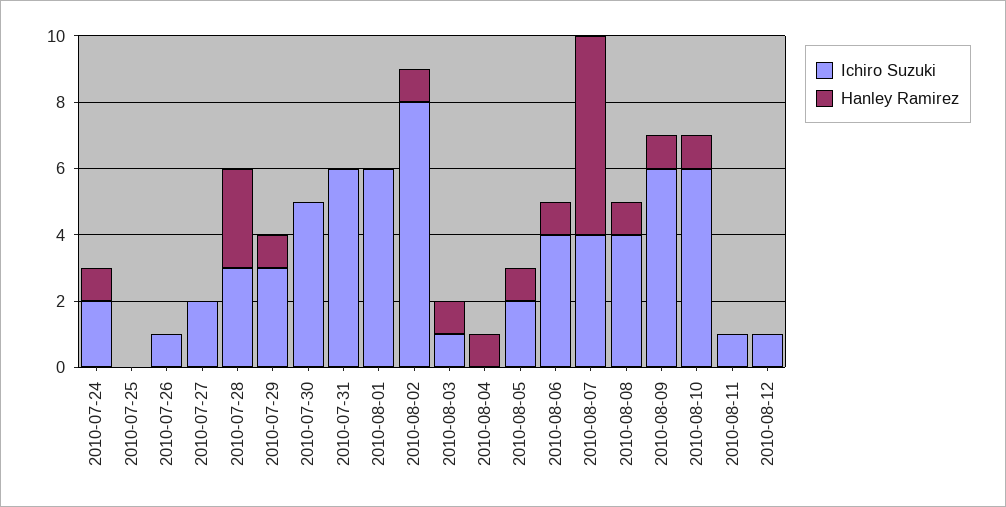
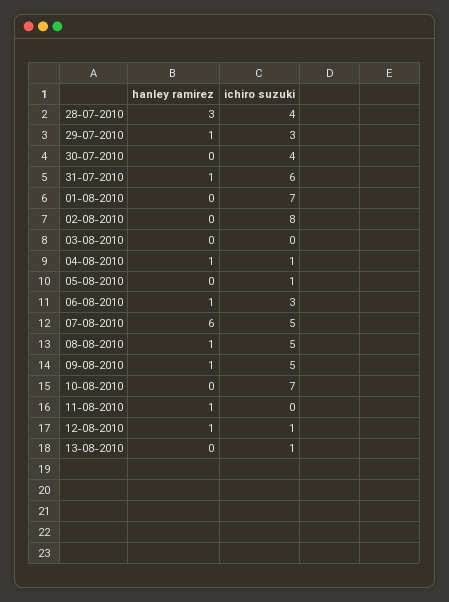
Ichiro Suzuki, 2010-07-24: 2 -> none
Hanley Ramirez, 2010-07-24: 1 -> none
Ichiro Suzuki, 2010-07-25: 0 -> none
Hanley Ramirez, 2010-07-25: 0 -> none
Ichiro Suzuki, 2010-07-26: 1 -> none
Hanley Ramirez, 2010-07-26: 0 -> none
Ichiro Suzuki, 2010-07-27: 2 -> none
Hanley Ramirez, 2010-07-27: 0 -> none
Ichiro Suzuki, 2010-07-28: 3 -> 4
Ichiro Suzuki, 2010-07-30: 5 -> 4
Hanley Ramirez, 2010-07-31: 0 -> 1
Ichiro Suzuki, 2010-08-01: 6 -> 7
Hanley Ramirez, 2010-08-02: 1 -> 0
Ichiro Suzuki, 2010-08-03: 1 -> 0
Hanley Ramirez, 2010-08-03: 1 -> 0
Ichiro Suzuki, 2010-08-04: 0 -> 1
Ichiro Suzuki, 2010-08-05: 2 -> 1
Hanley Ramirez, 2010-08-05: 1 -> 0
Ichiro Suzuki, 2010-08-06: 4 -> 3
Ichiro Suzuki, 2010-08-07: 4 -> 5
Ichiro Suzuki, 2010-08-08: 4 -> 5
Ichiro Suzuki, 2010-08-09: 6 -> 5
Ichiro Suzuki, 2010-08-10: 6 -> 7
Hanley Ramirez, 2010-08-10: 1 -> 0
Ichiro Suzuki, 2010-08-11: 1 -> 0
Hanley Ramirez, 2010-08-11: 0 -> 1
Hanley Ramirez, 2010-08-12: 0 -> 1
Hanley Ramirez, 13-08-2010: none -> 0
Ichiro Suzuki, 13-08-2010: none -> 1

